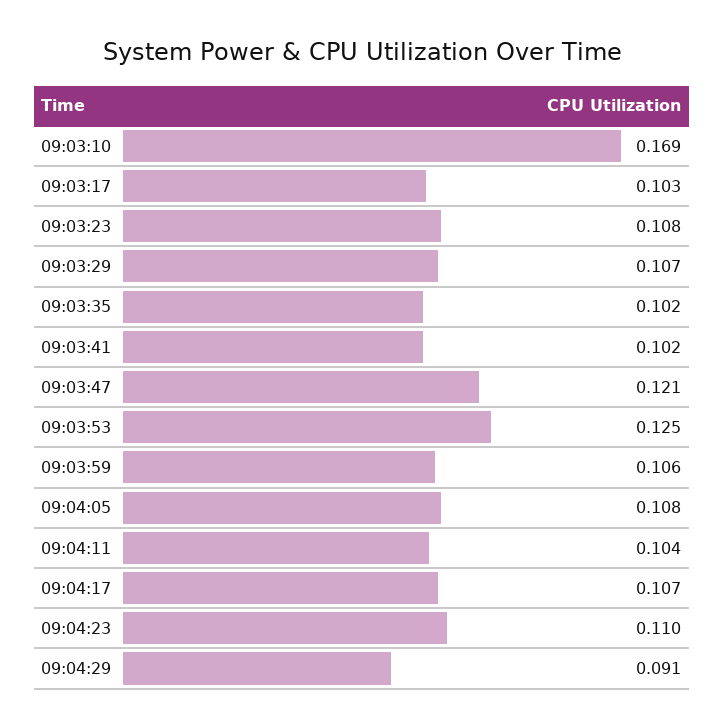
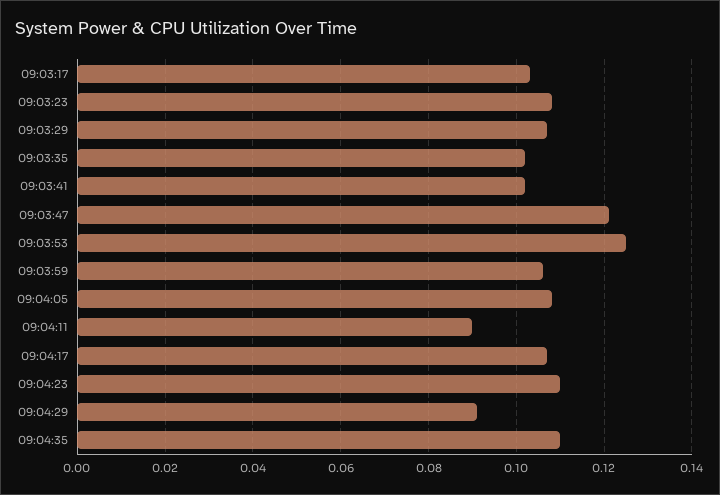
09:03:10: 0.169 -> none
09:04:11: 0.104 -> 0.09
09:04:35: none -> 0.11

